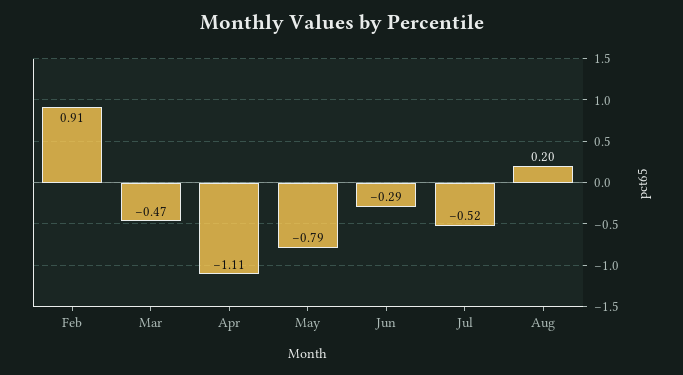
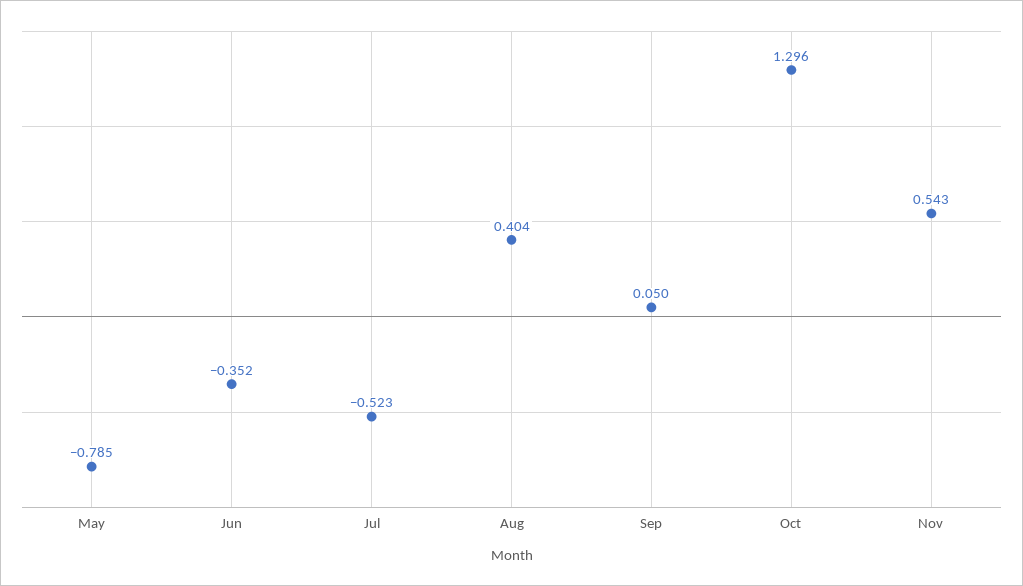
Feb: 0.91 -> none
Mar: -0.47 -> none
Apr: -1.11 -> none
Jun: -0.29 -> -0.352
Aug: 0.2 -> 0.404
Sep: none -> 0.05
Oct: none -> 1.296
Nov: none -> 0.543

